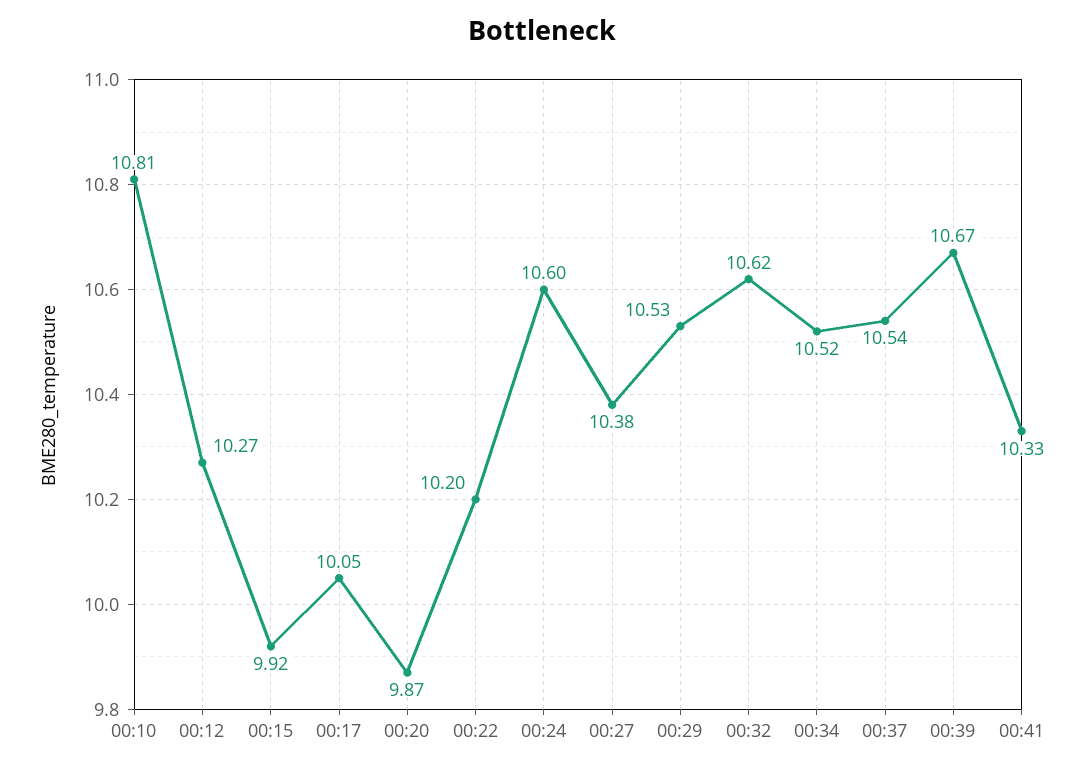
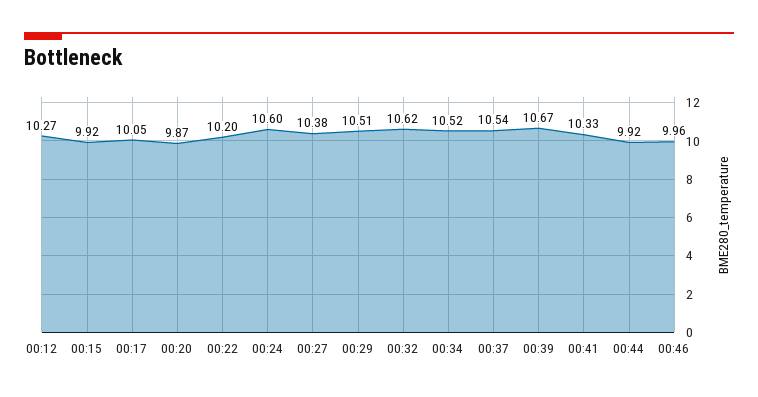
00:10: 10.81 -> none
00:29: 10.53 -> 10.51
00:44: none -> 9.92
00:46: none -> 9.96

